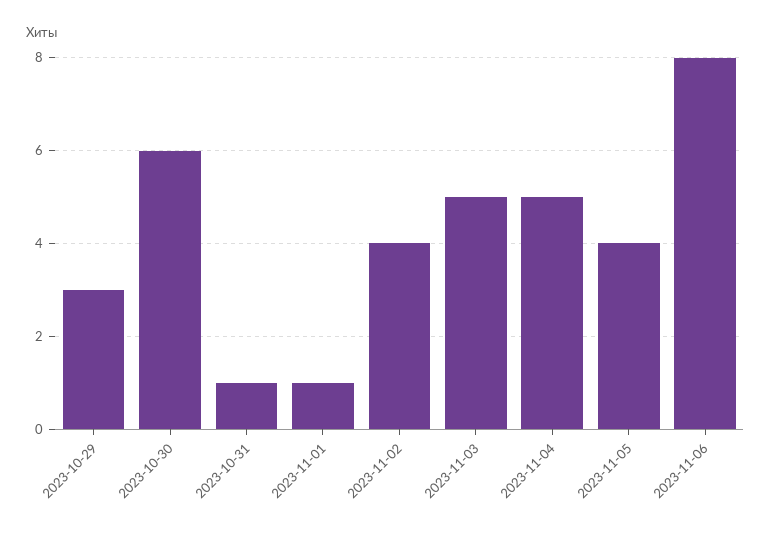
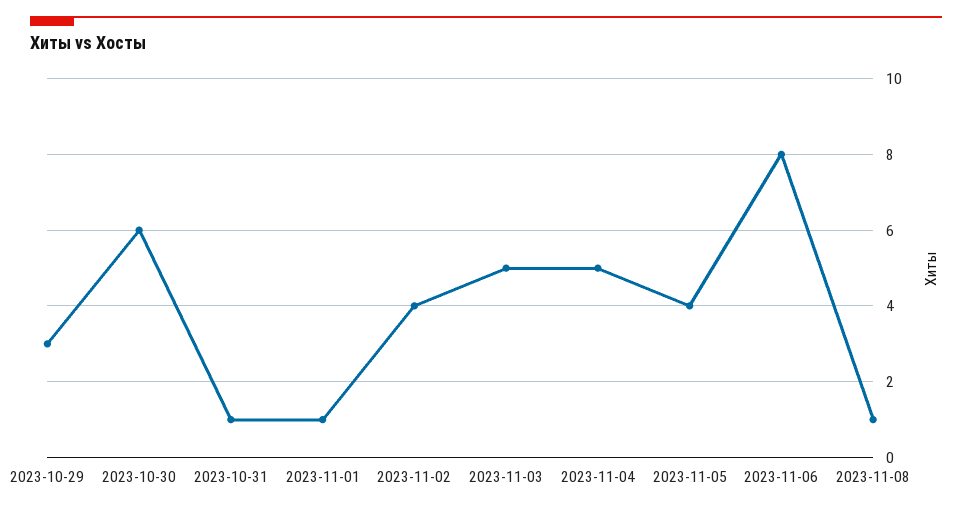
2023-11-08: none -> 1

